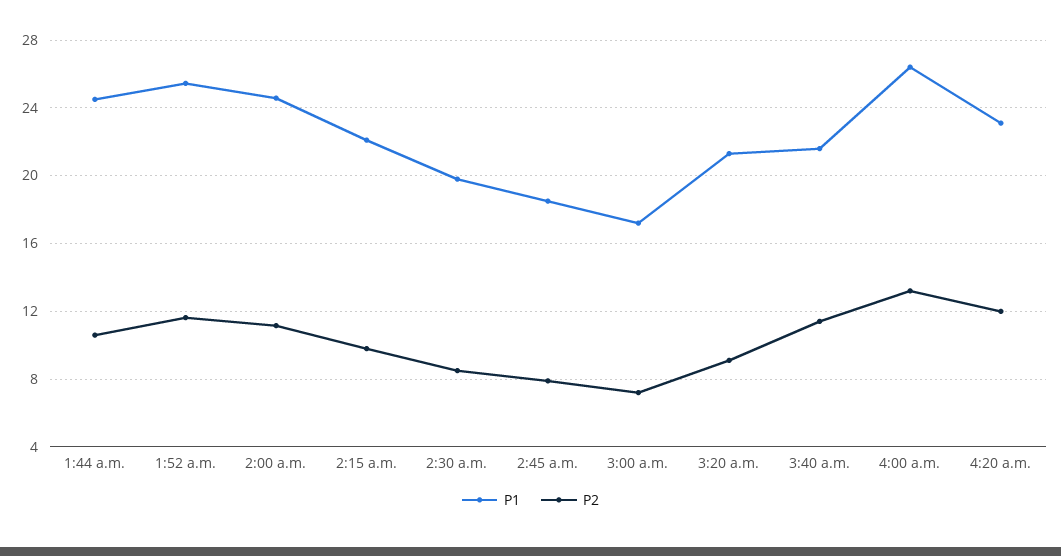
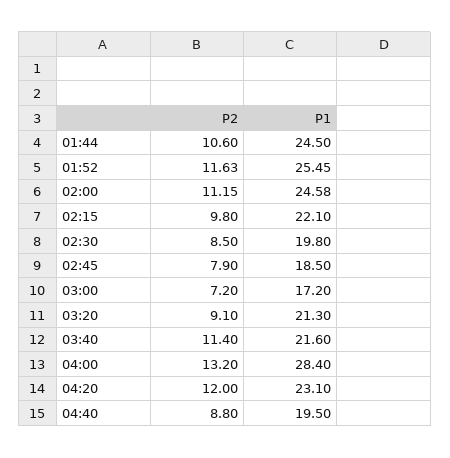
P1, 4:00 a.m.: 26.5 -> 28.4
P2, 04:40: none -> 8.8
P1, 04:40: none -> 19.5

